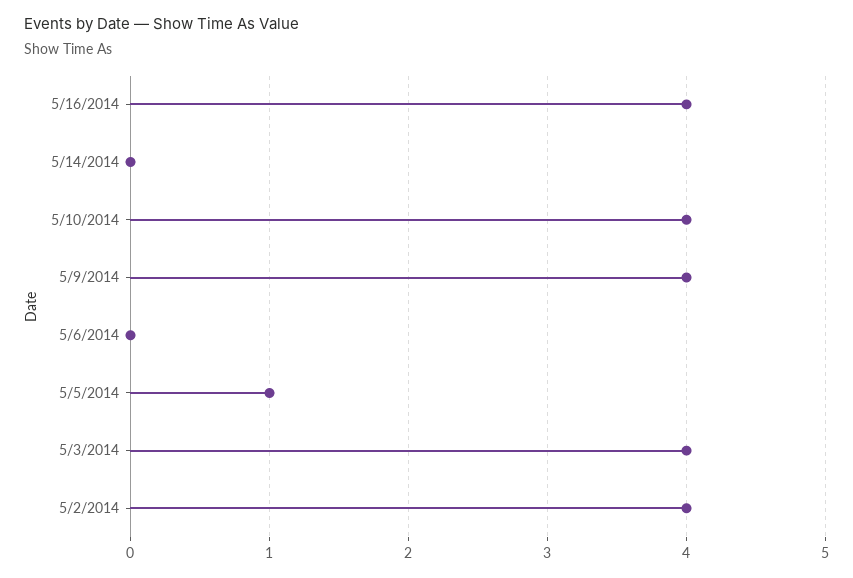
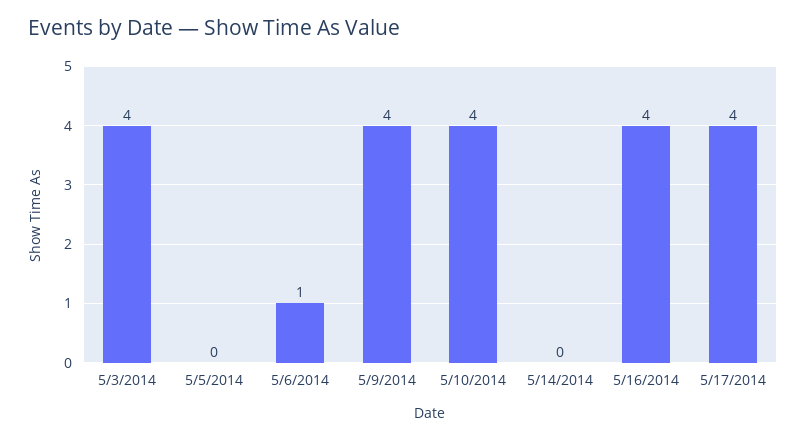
5/6/2014: 0 -> 1
5/5/2014: 1 -> 0
5/2/2014: 4 -> none
5/17/2014: none -> 4

